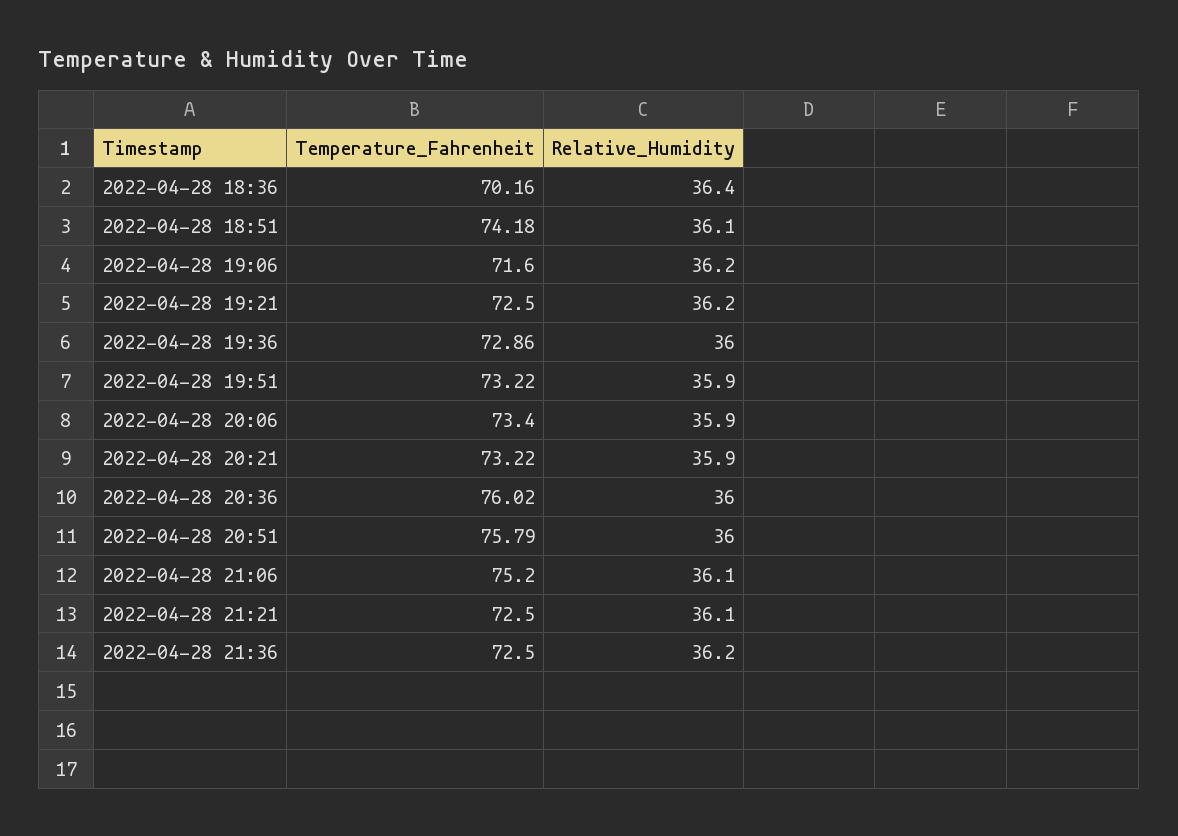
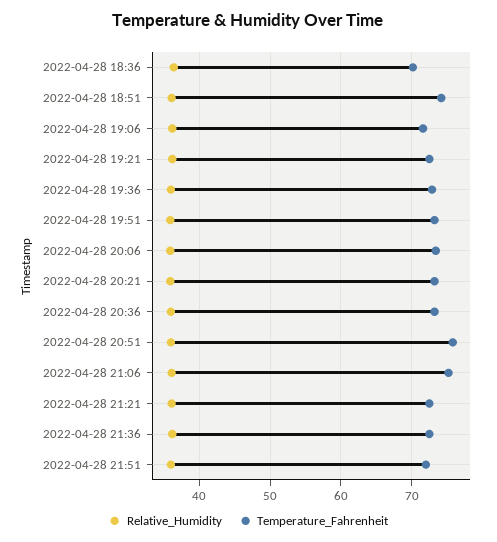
Temperature_Fahrenheit, 2022-04-28 20:36: 76.02 -> 73
Relative_Humidity, 2022-04-28 21:51: none -> 36
Temperature_Fahrenheit, 2022-04-28 21:51: none -> 72

